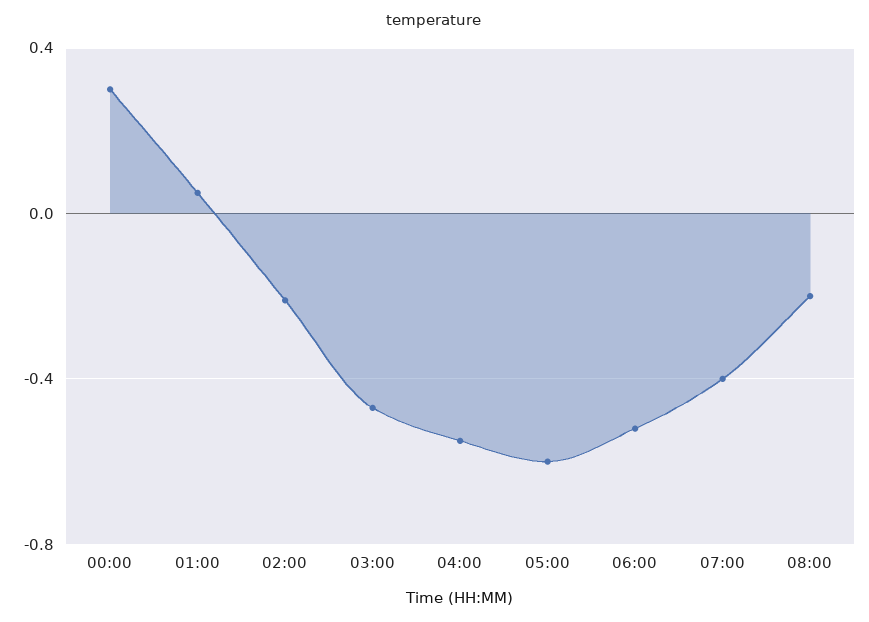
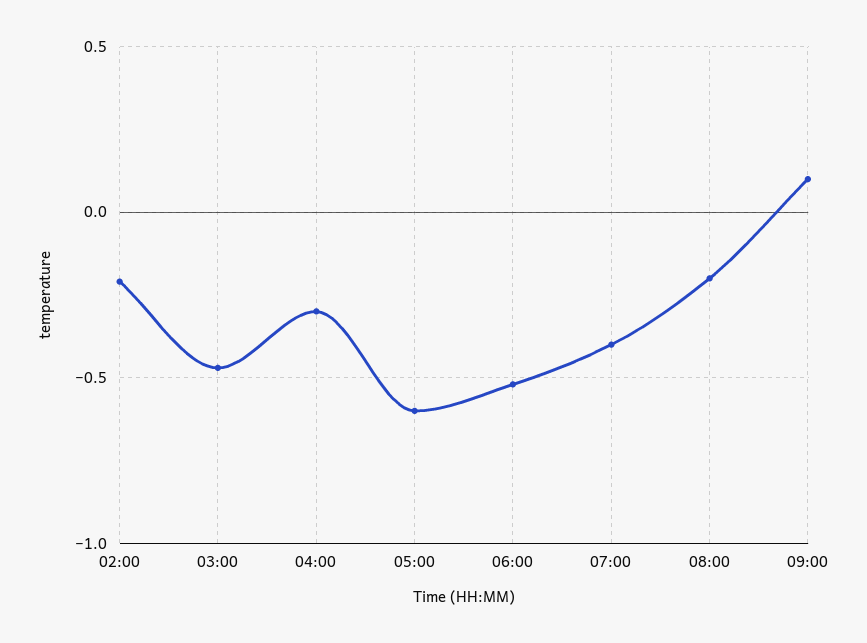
00:00: 0.3 -> none
01:00: 0.05 -> none
04:00: -0.55 -> -0.3
09:00: none -> 0.1

